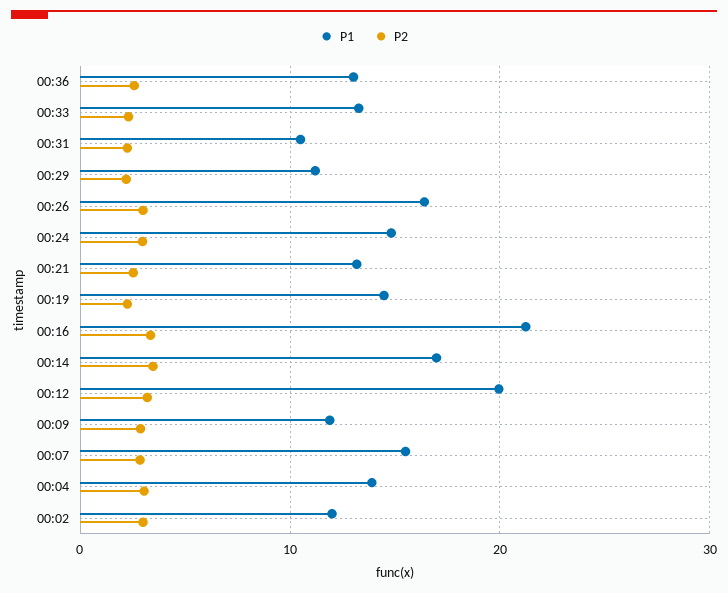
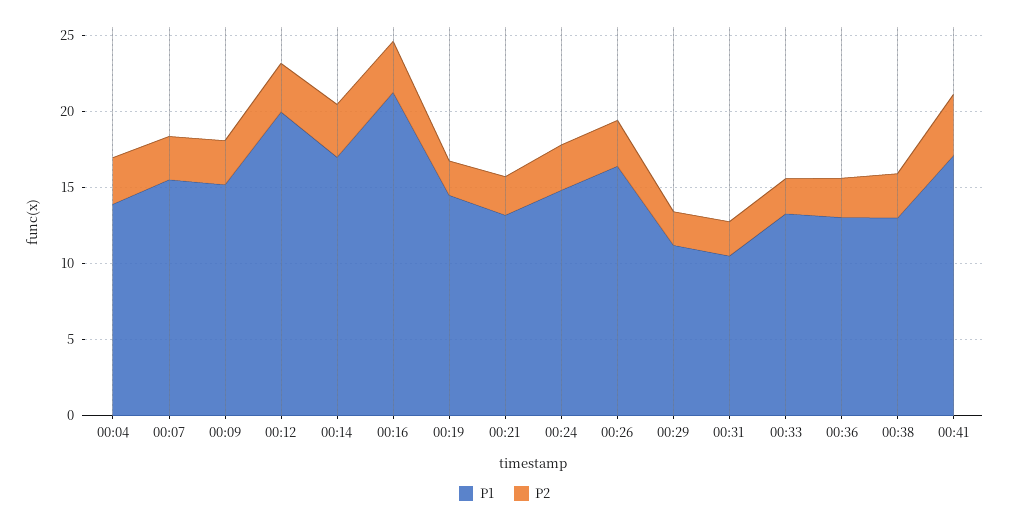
P1, 00:09: 12 -> 15
P1, 00:02: 12 -> none
P2, 00:02: 3 -> none
P1, 00:38: none -> 13
P2, 00:38: none -> 3
P1, 00:41: none -> 17
P2, 00:41: none -> 4

